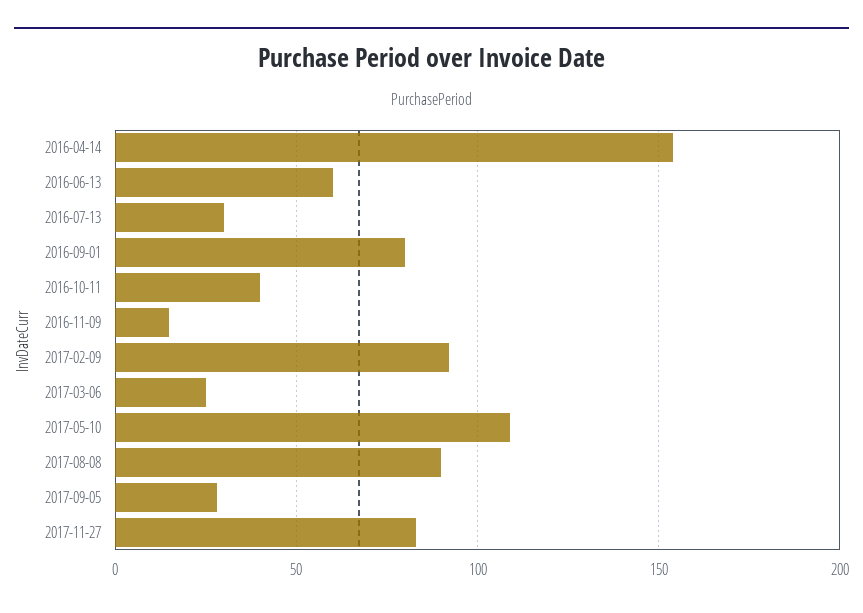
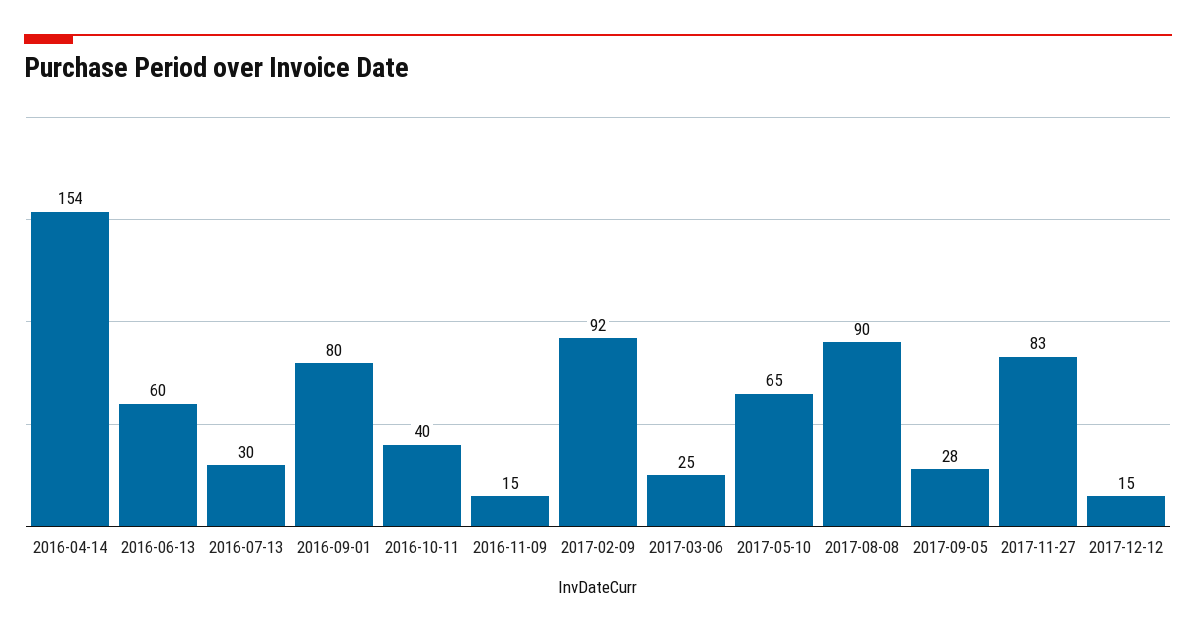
2017-05-10: 110 -> 65
2017-12-12: none -> 15

